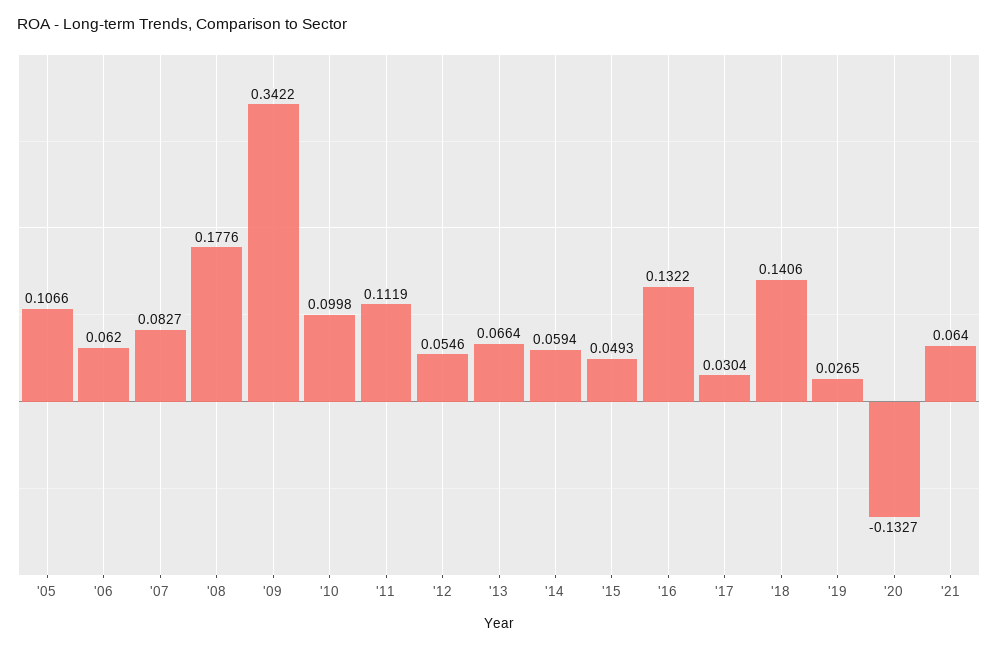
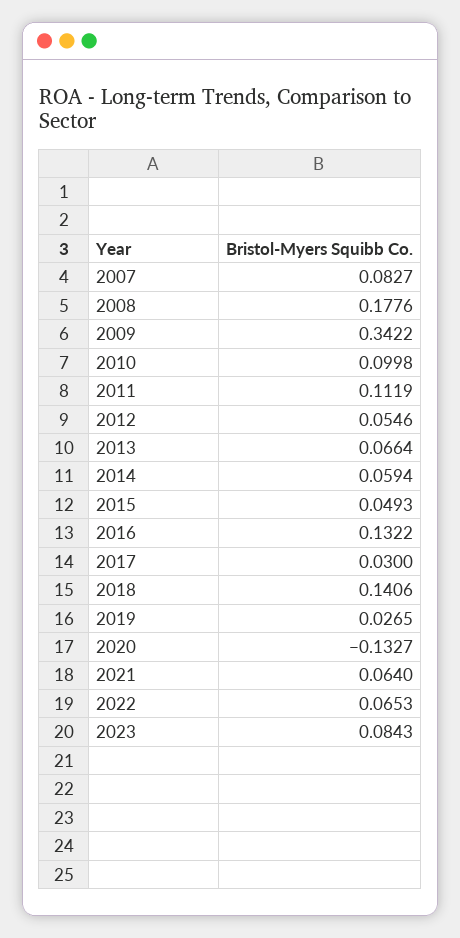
'05: 0.1066 -> none
'06: 0.062 -> none
'17: 0.0304 -> 0.03
2022: none -> 0.0653
2023: none -> 0.0843

